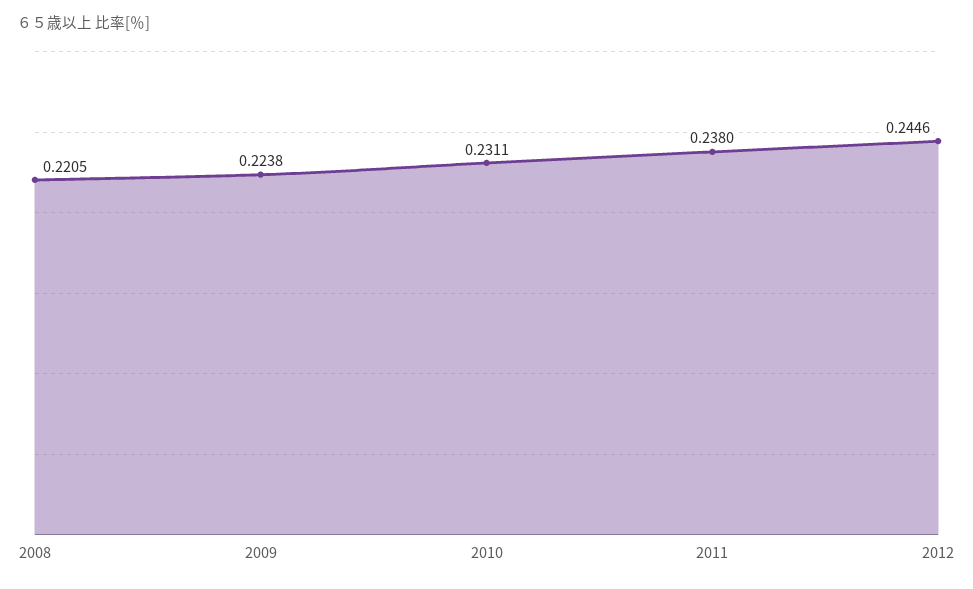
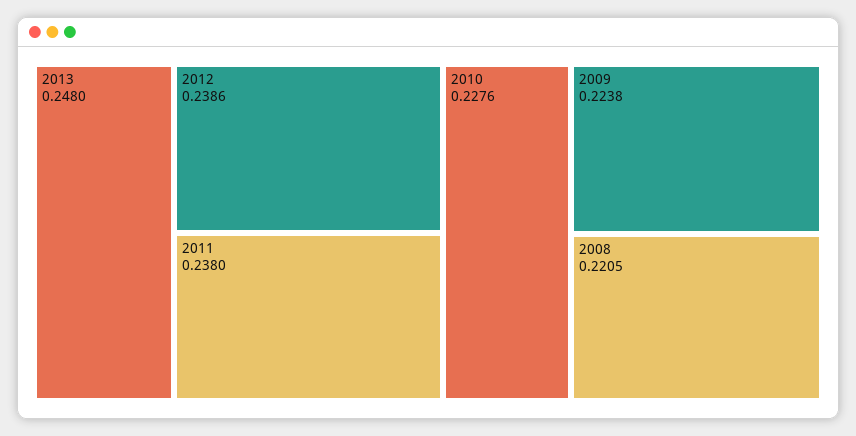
2010: 0.2311 -> 0.2276
2012: 0.2446 -> 0.2386
2013: none -> 0.248

